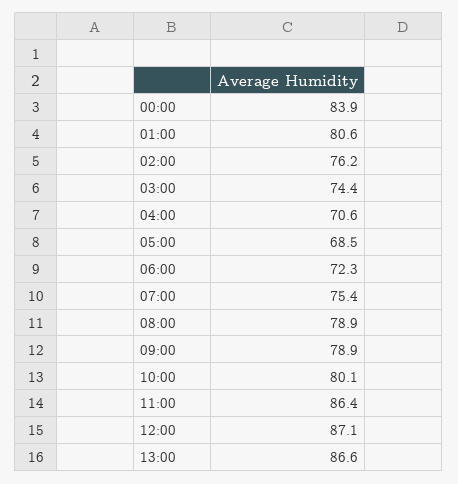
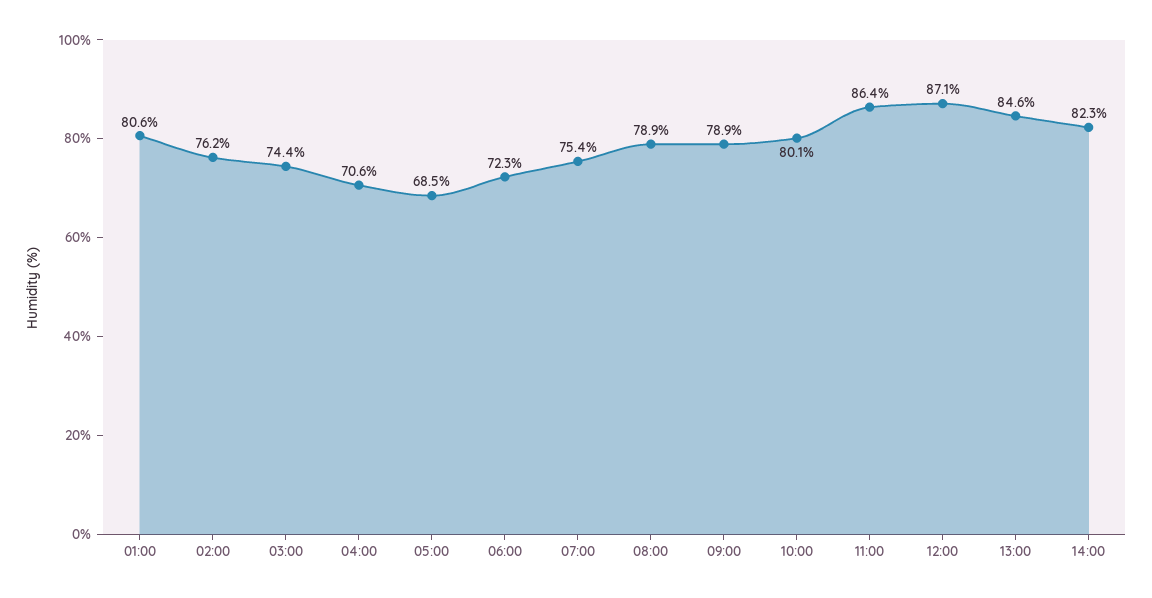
00:00: 83.9 -> none
13:00: 86.6 -> 84.6
14:00: none -> 82.3

